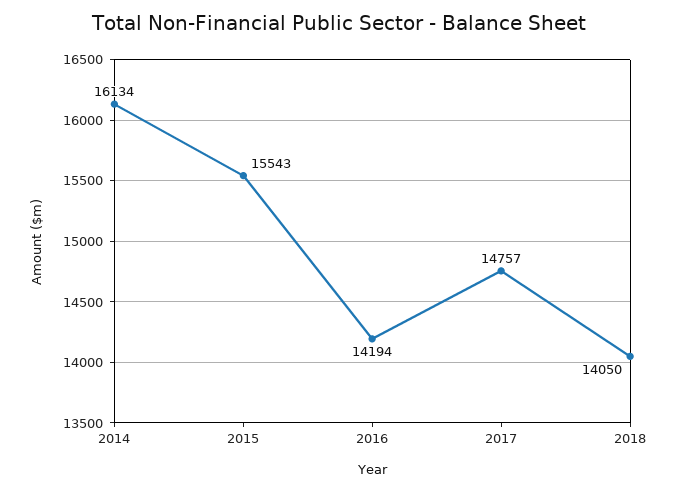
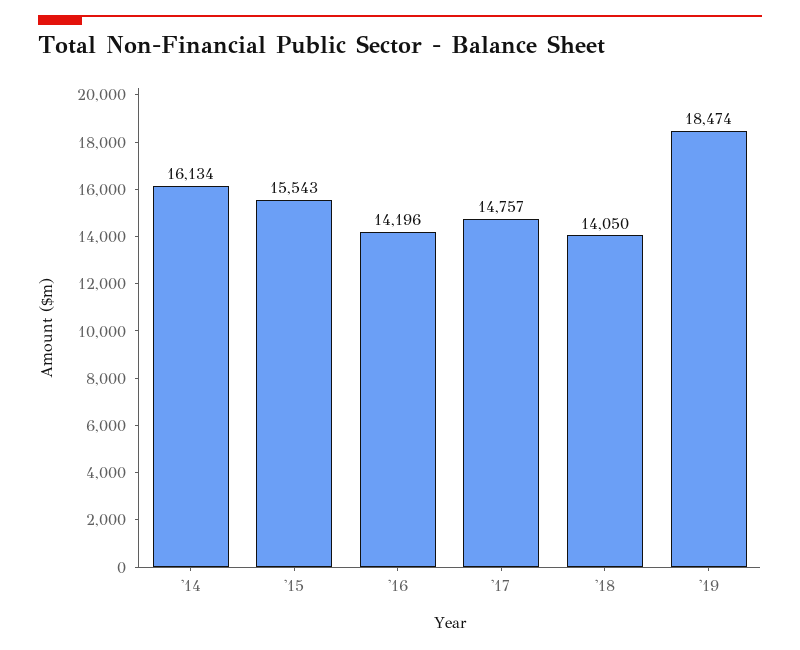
2016: 14194 -> 14196
'19: none -> 18474

